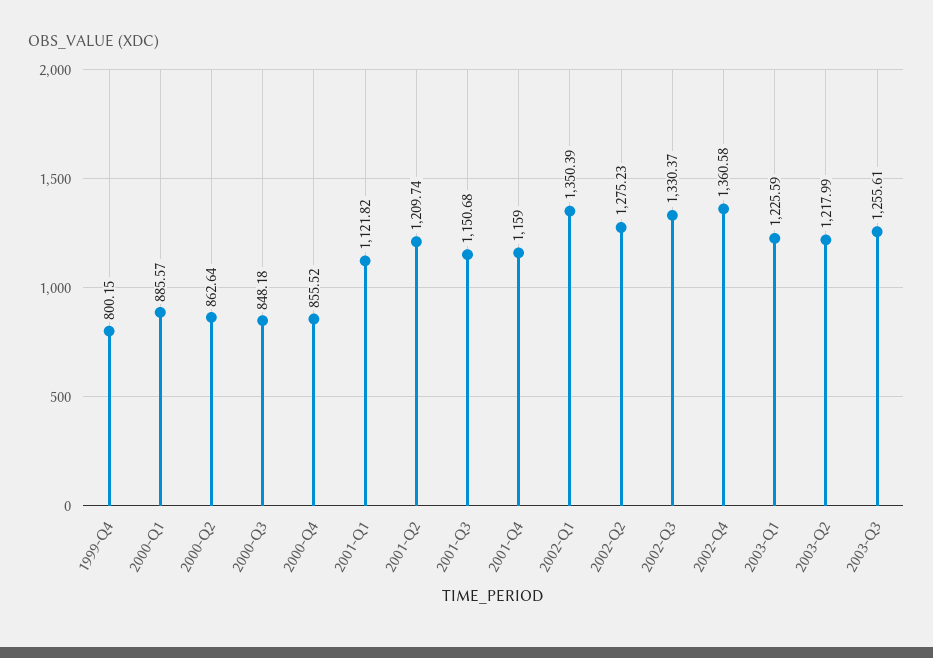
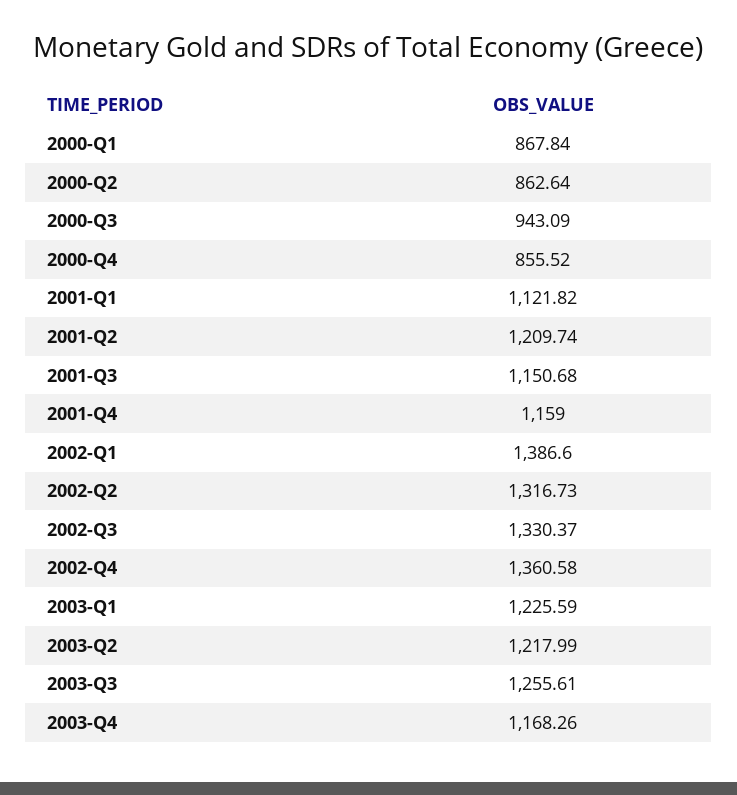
1999-Q4: 800.15 -> none
2000-Q1: 885.57 -> 867.84
2000-Q3: 848.18 -> 943.09
2002-Q1: 1350.39 -> 1386.6
2002-Q2: 1275.23 -> 1316.73
2003-Q4: none -> 1168.26

